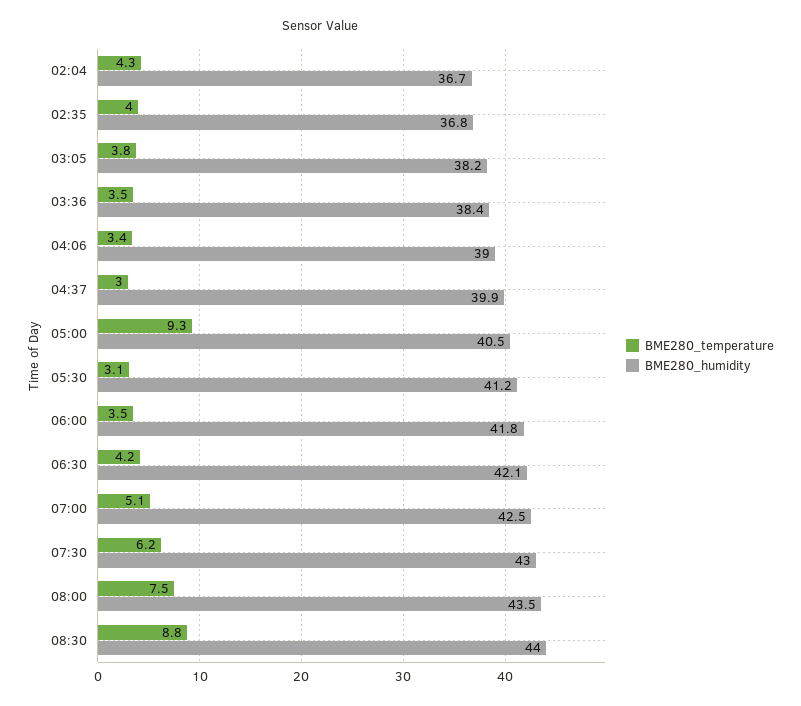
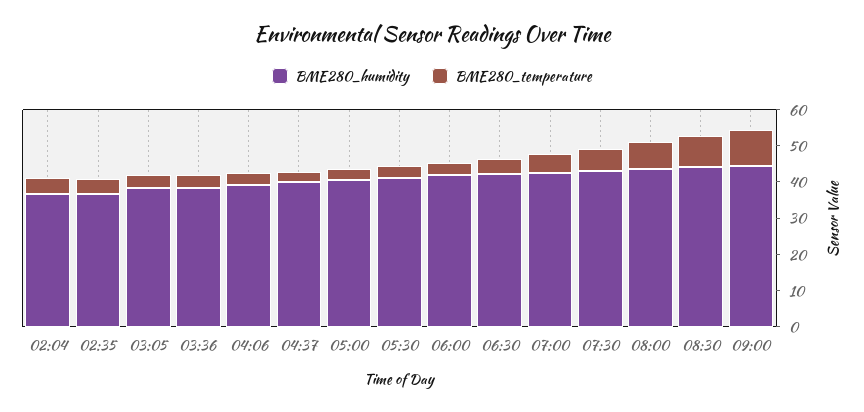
BME280_temperature, 05:00: 9.3 -> 2.5
BME280_humidity, 09:00: none -> 45
BME280_temperature, 09:00: none -> 10

